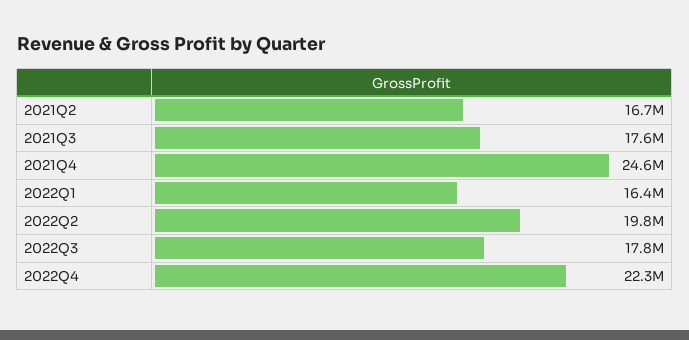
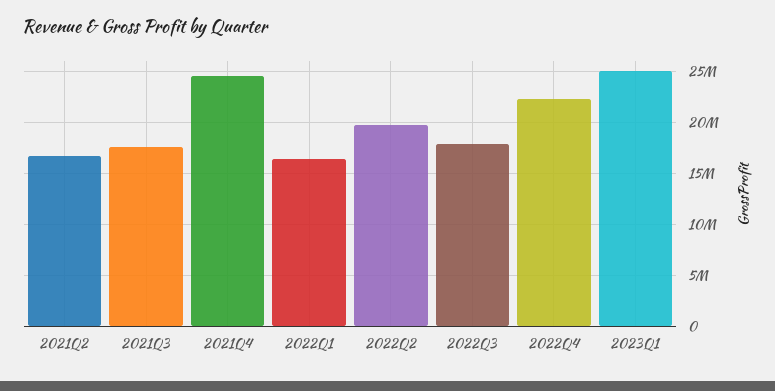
2023Q1: none -> 25000000

